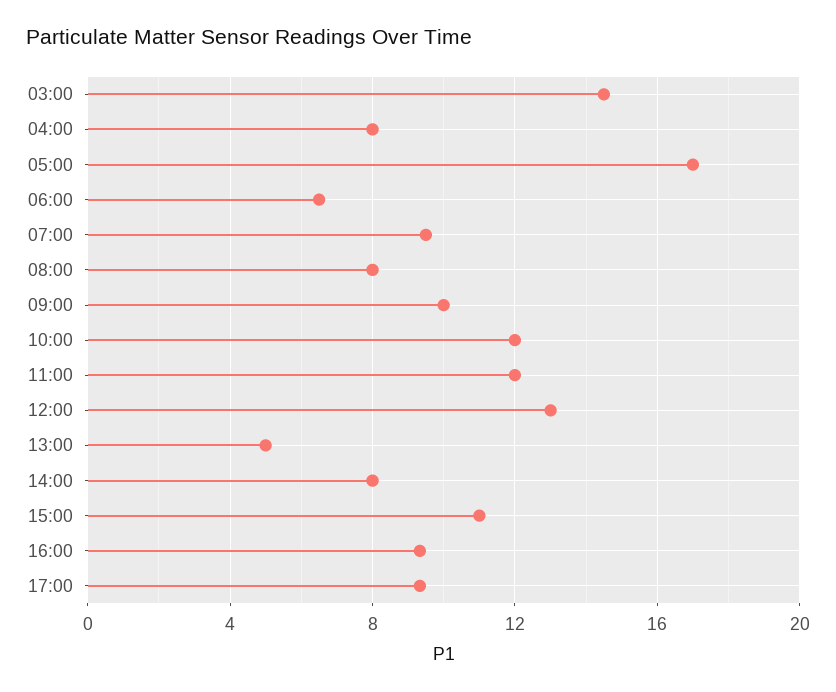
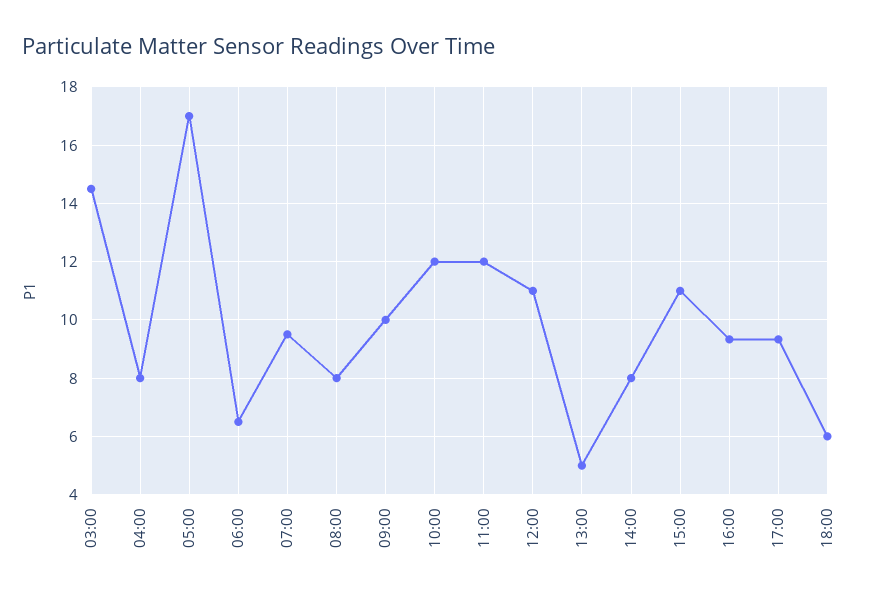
12:00: 13 -> 11
18:00: none -> 6

